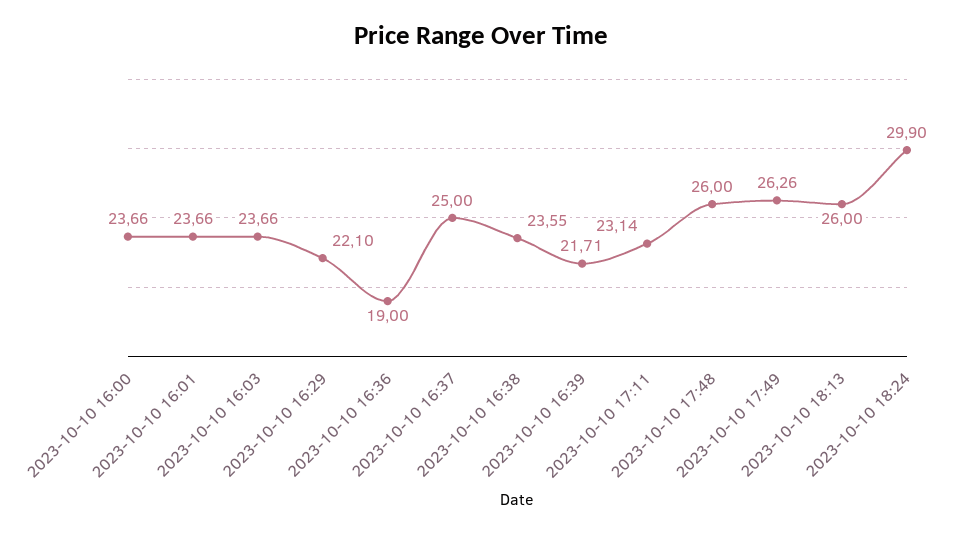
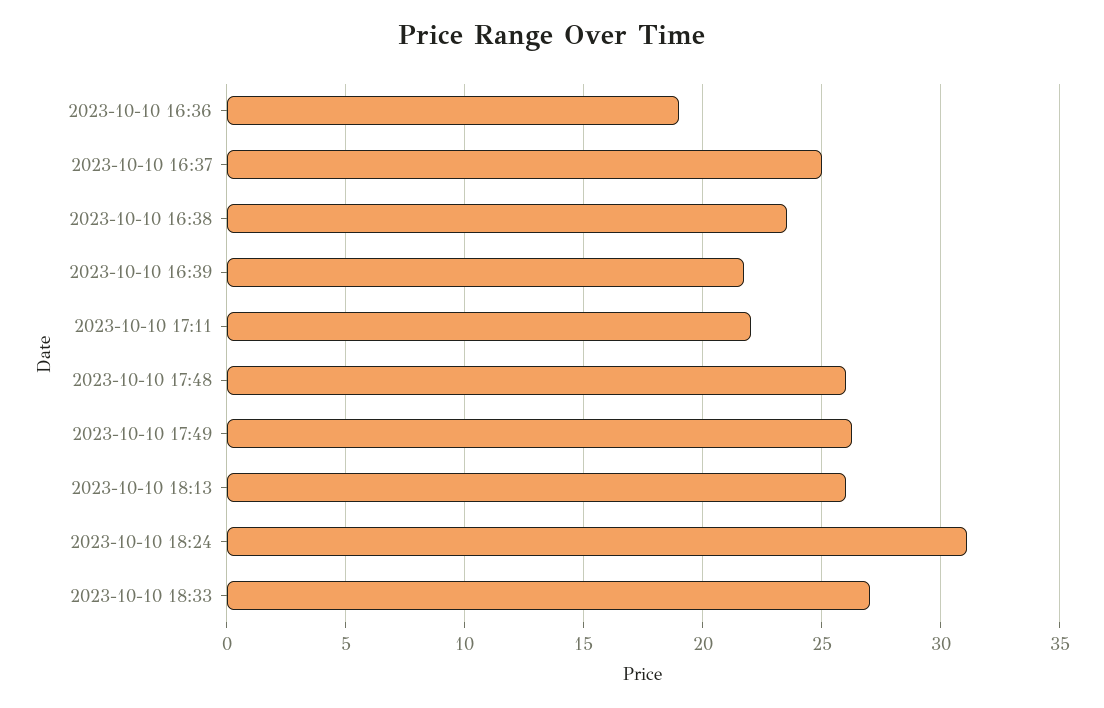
2023-10-10 16:00: 23.66 -> none
2023-10-10 16:01: 23.66 -> none
2023-10-10 16:03: 23.66 -> none
2023-10-10 16:29: 22.1 -> none
2023-10-10 17:11: 23.14 -> 22
2023-10-10 18:24: 29.9 -> 31
2023-10-10 18:33: none -> 27

